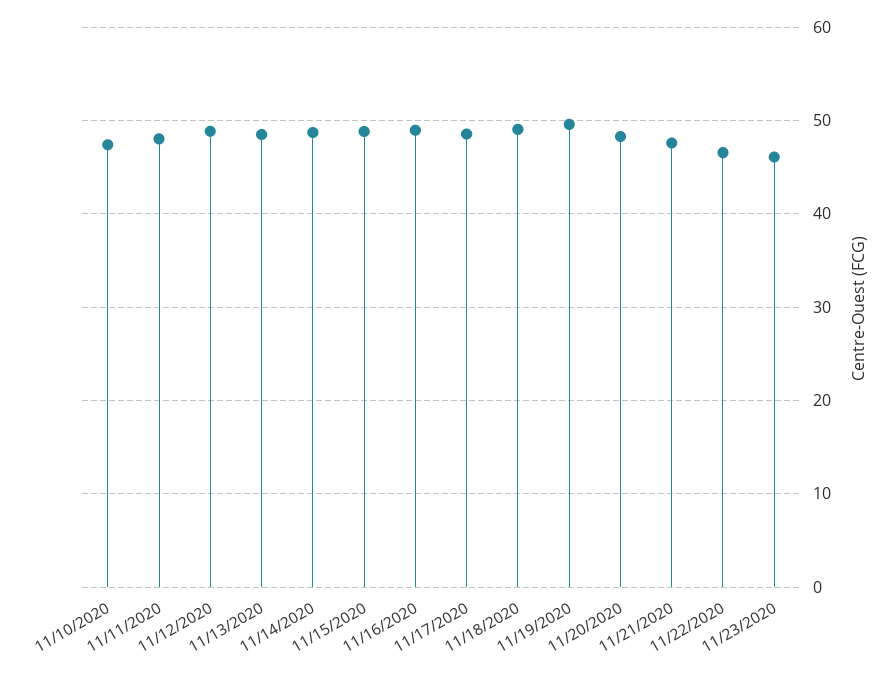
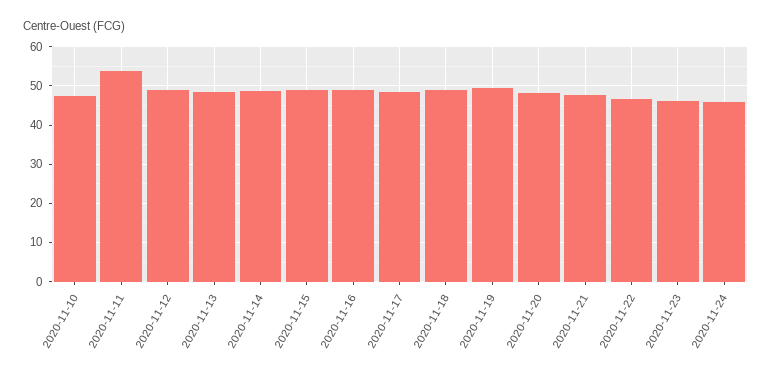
11/11/2020: 48 -> 54
2020-11-24: none -> 46

